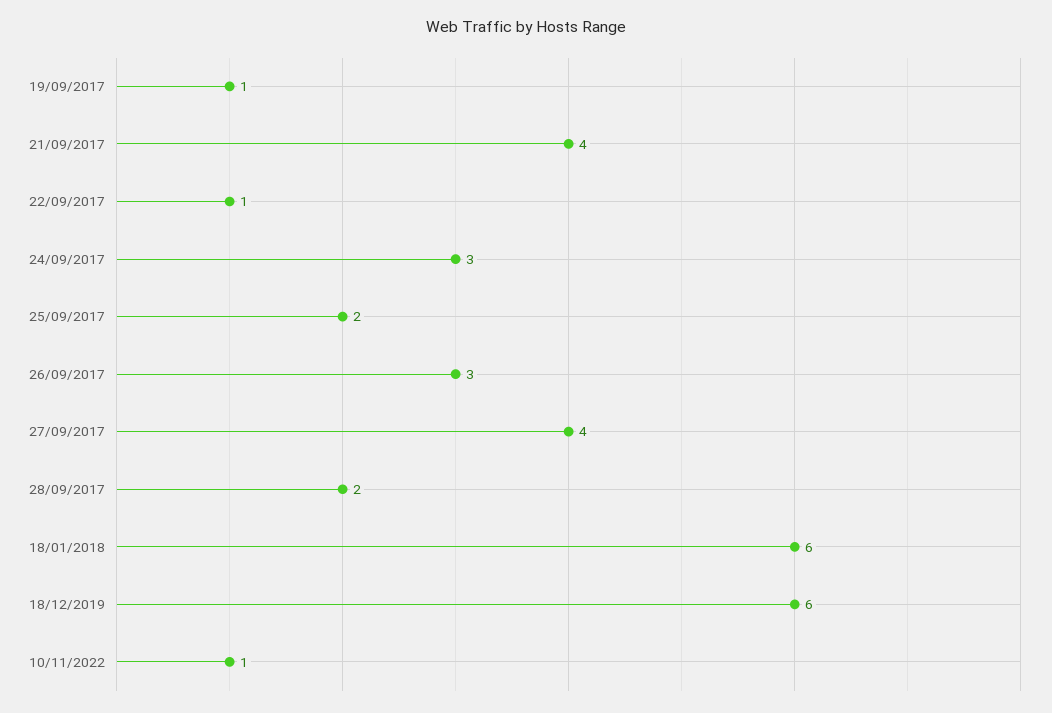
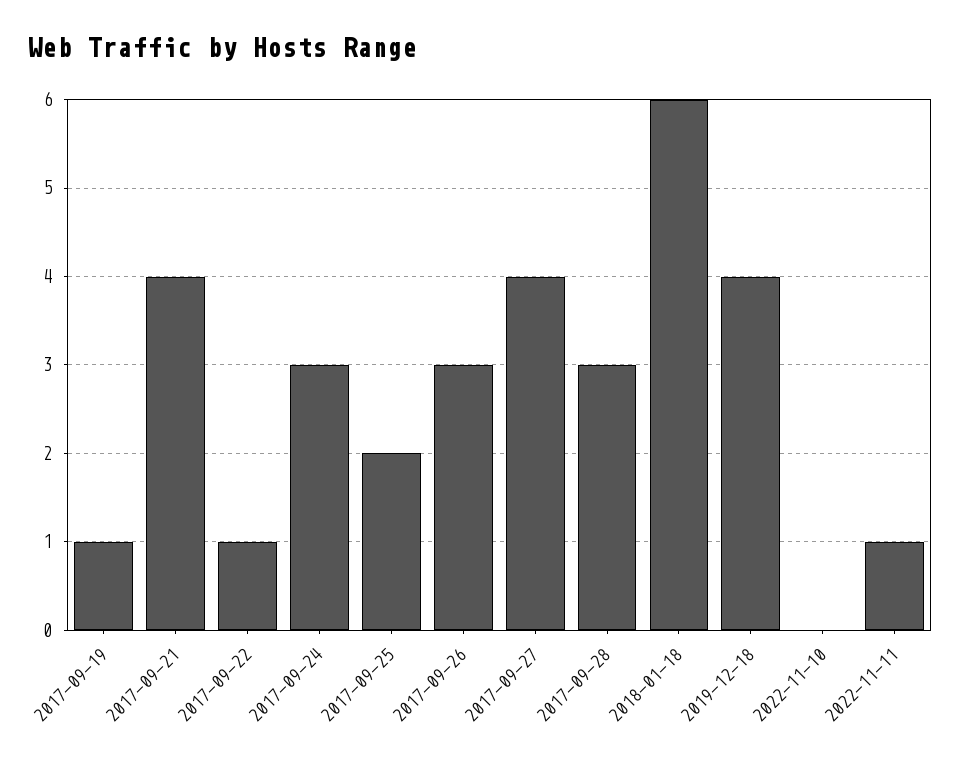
28/09/2017: 2 -> 3
18/12/2019: 6 -> 4
10/11/2022: 1 -> 0
2022-11-11: none -> 1

